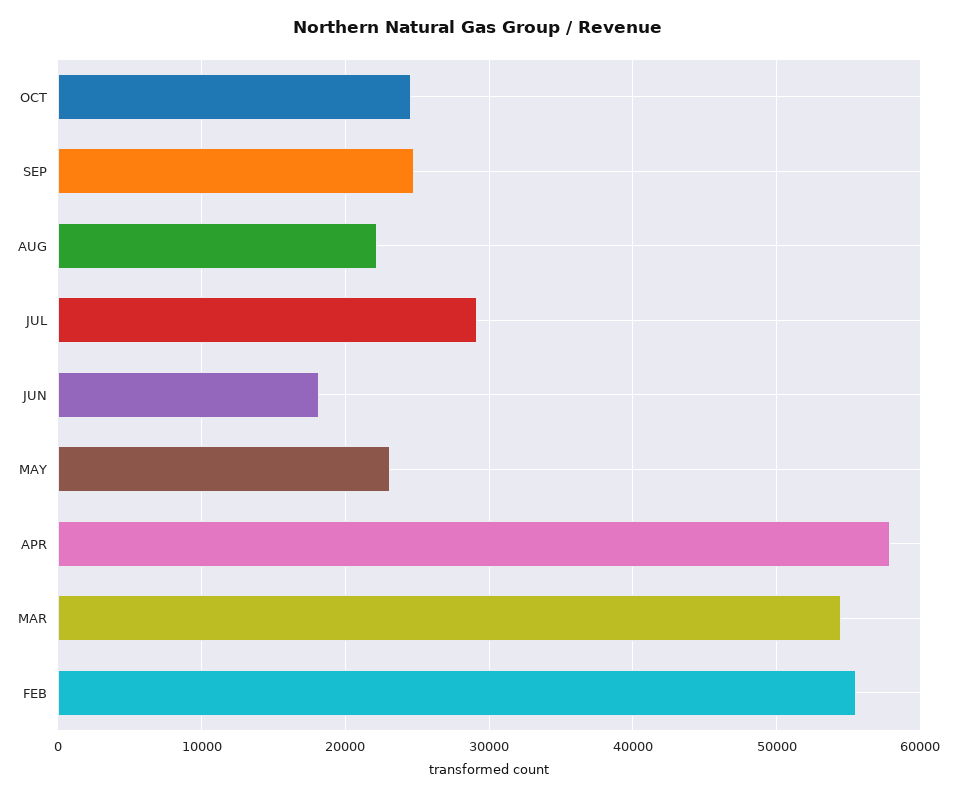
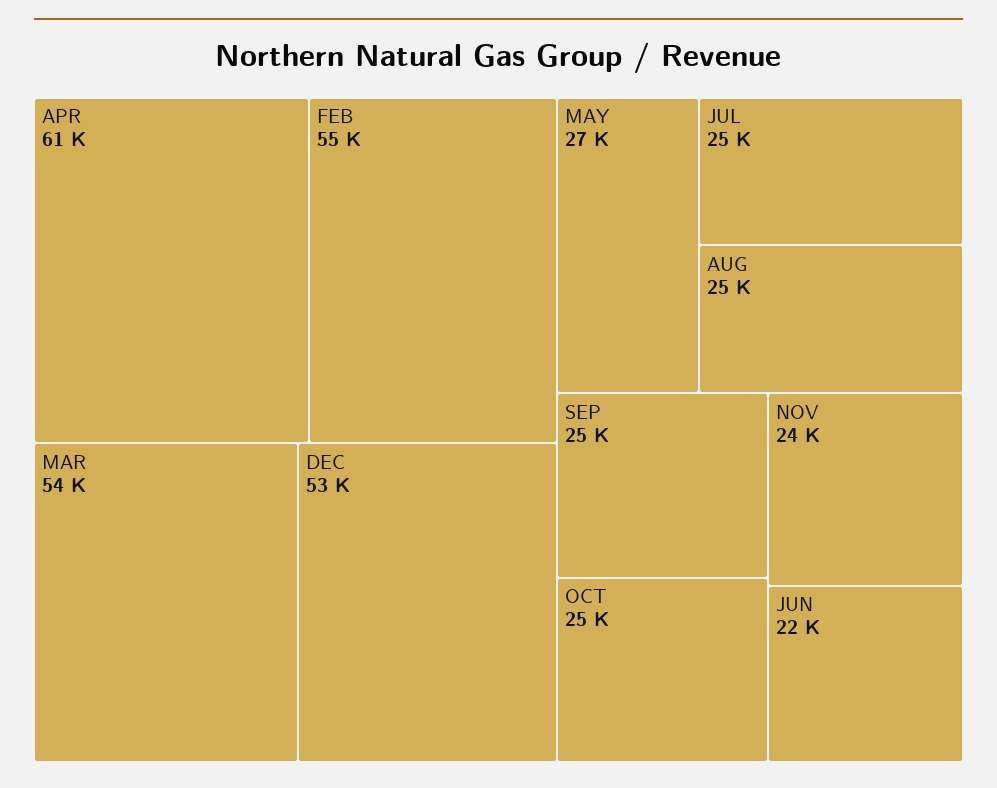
AUG: 22000 -> 25000
JUL: 29000 -> 25000
JUN: 18000 -> 22000
MAY: 23000 -> 27000
APR: 58000 -> 61000
DEC: none -> 53000
NOV: none -> 24000

